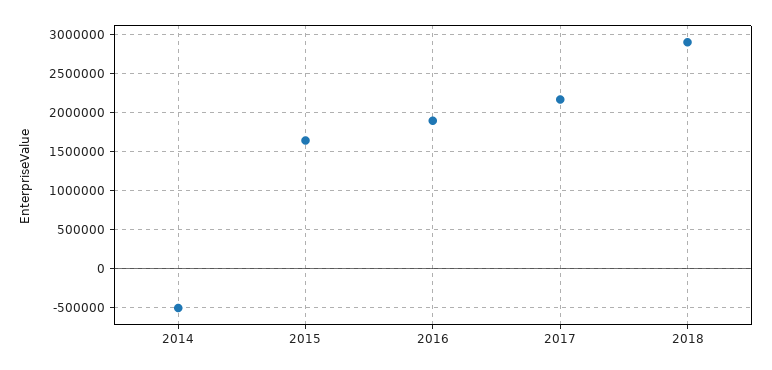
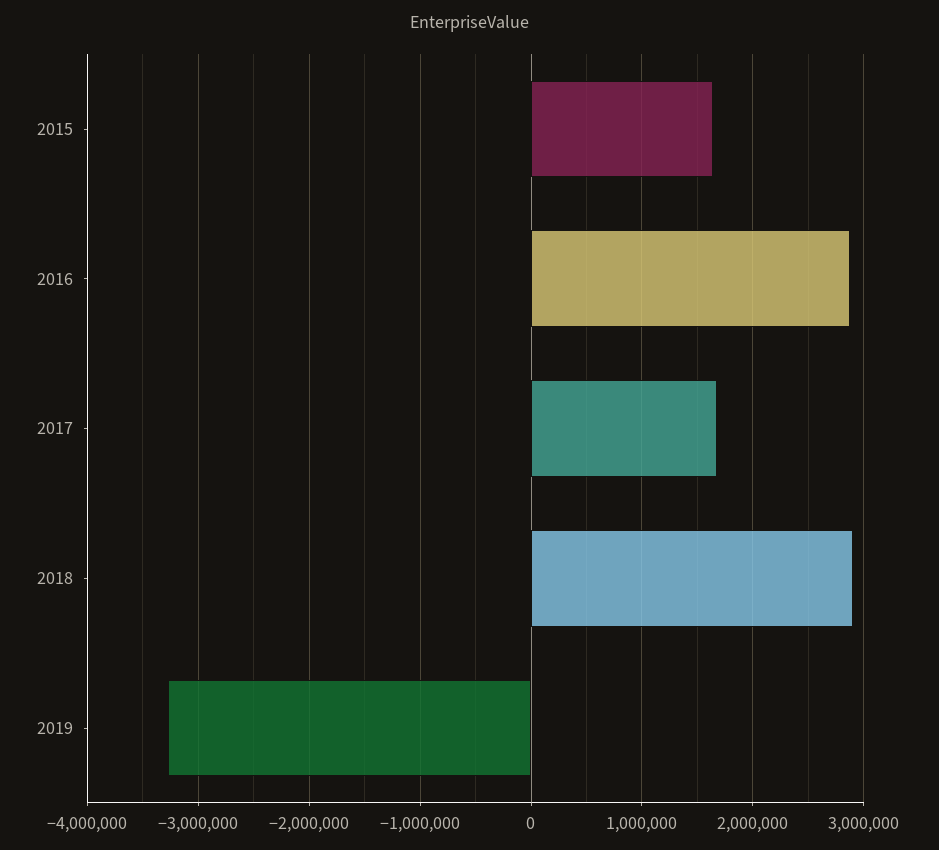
2014: -500000 -> none
2016: 1900000 -> 2900000
2017: 2200000 -> 1700000
2019: none -> -3300000

